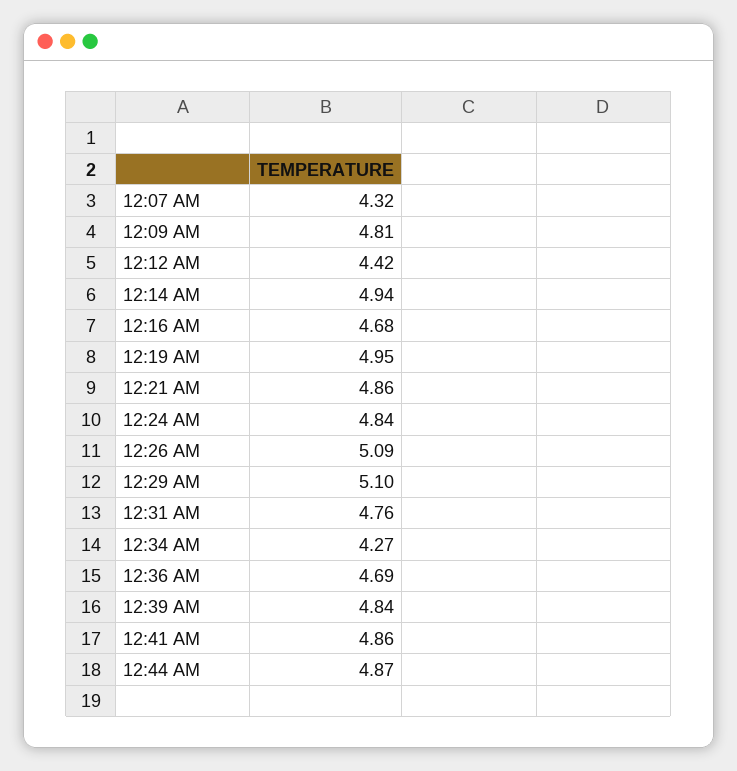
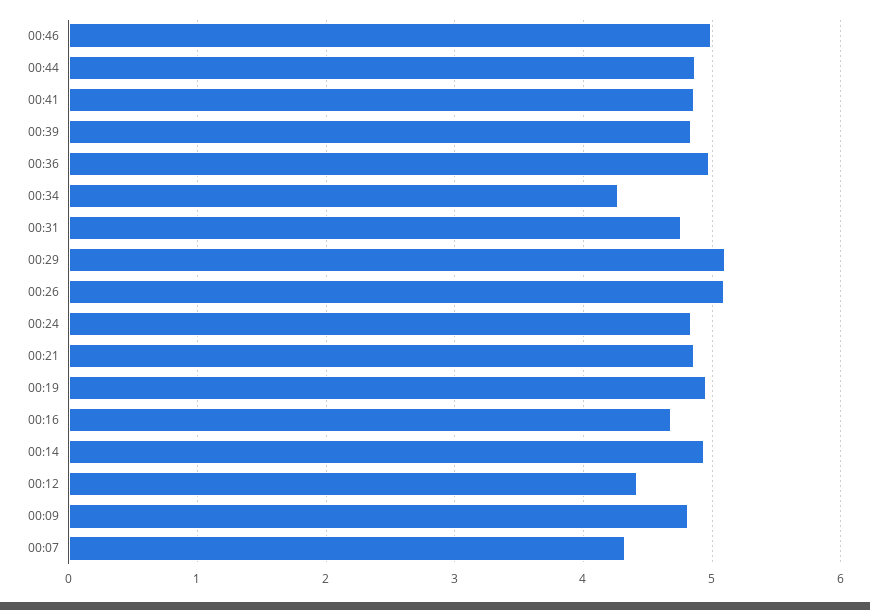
12:36 AM: 4.69 -> 5
00:46: none -> 5

